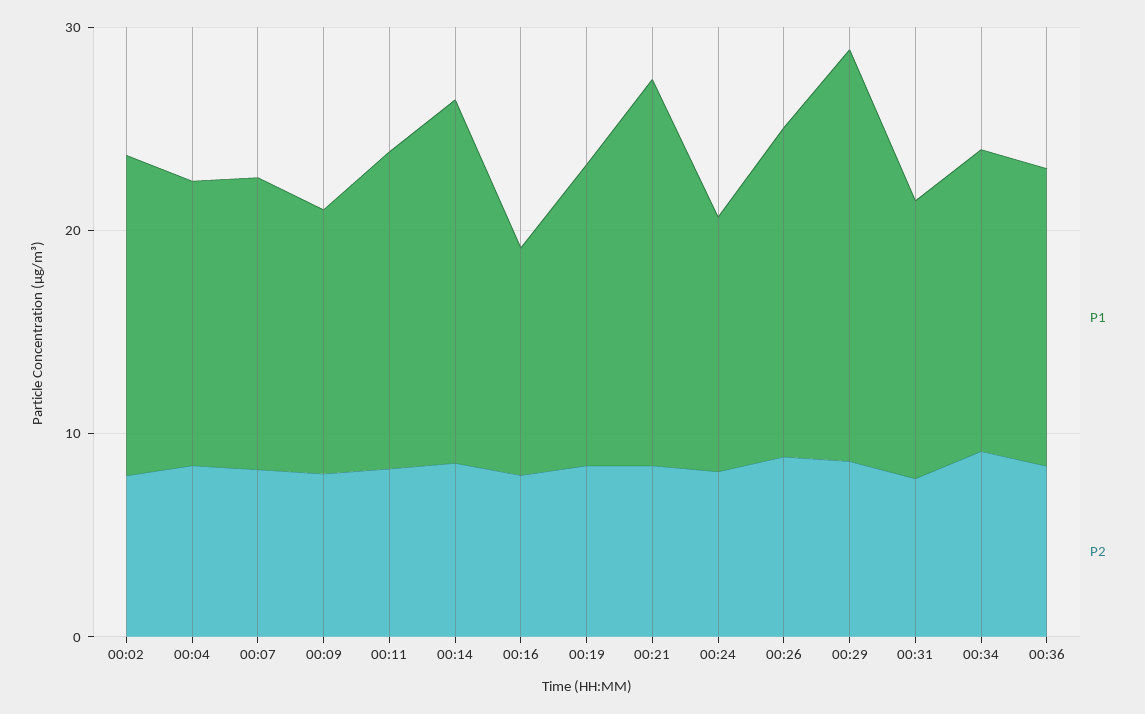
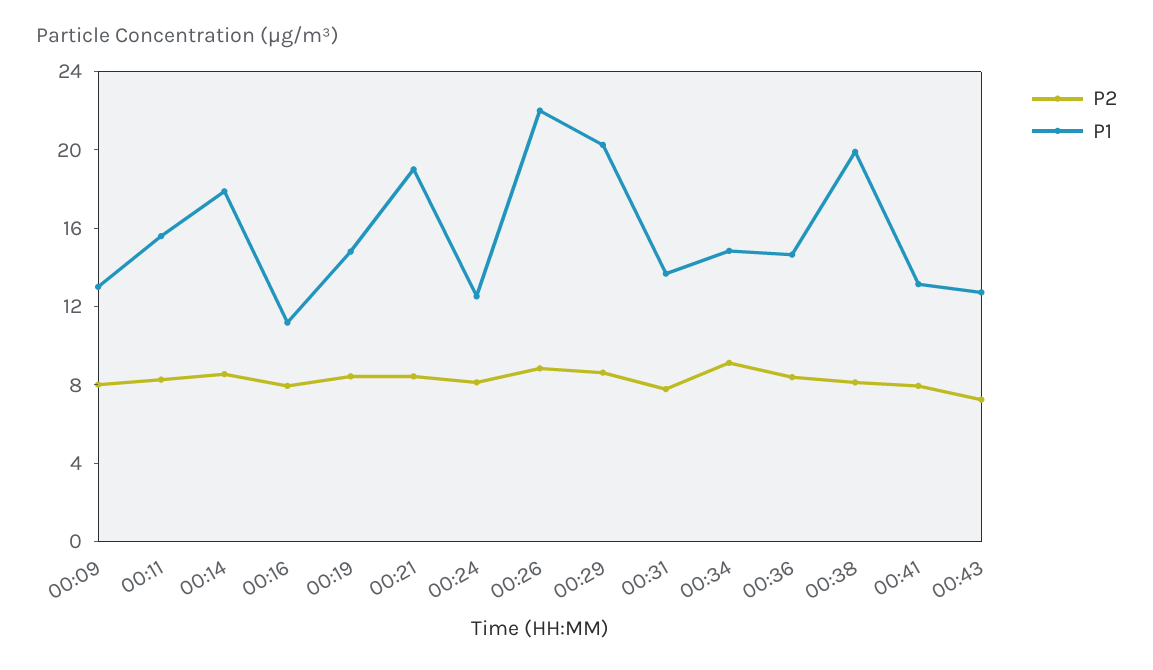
P1, 00:02: 16 -> none
P2, 00:02: 8 -> none
P1, 00:04: 14 -> none
P2, 00:04: 8 -> none
P1, 00:07: 14 -> none
P2, 00:07: 8 -> none
P1, 00:26: 16 -> 22
P2, 00:38: none -> 8
P1, 00:38: none -> 20
P2, 00:41: none -> 8
P1, 00:41: none -> 13
P2, 00:43: none -> 7
P1, 00:43: none -> 13

